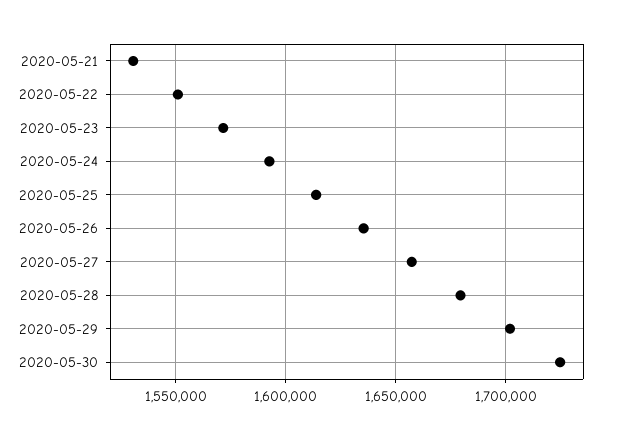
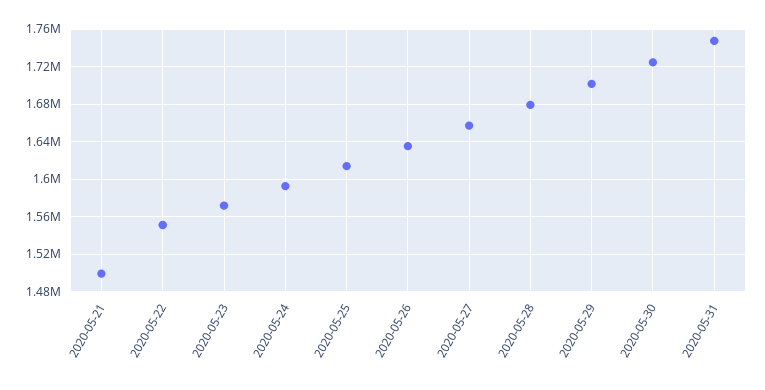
2020-05-21: 1530000 -> 1500000
2020-05-31: none -> 1750000

